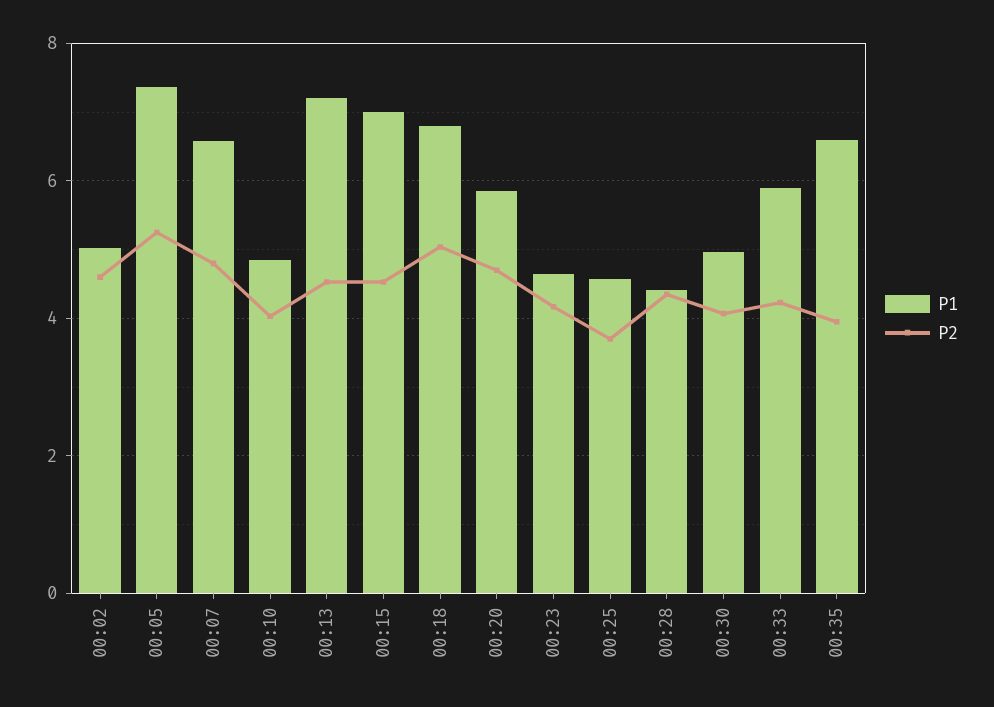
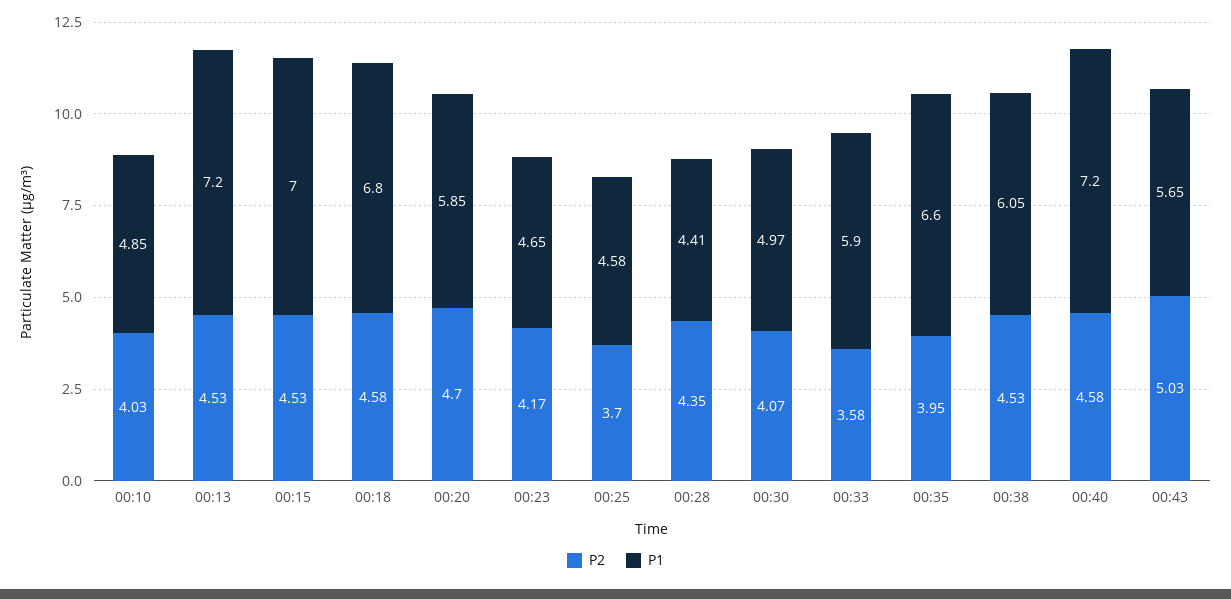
P1, 00:02: 5 -> none
P2, 00:02: 4.6 -> none
P1, 00:05: 7.4 -> none
P2, 00:05: 5.2 -> none
P1, 00:07: 6.6 -> none
P2, 00:07: 4.8 -> none
P2, 00:18: 5 -> 4.58
P2, 00:33: 4.2 -> 3.58
P2, 00:38: none -> 4.53
P1, 00:38: none -> 6.05
P2, 00:40: none -> 4.58
P1, 00:40: none -> 7.2
P2, 00:43: none -> 5.03
P1, 00:43: none -> 5.65

